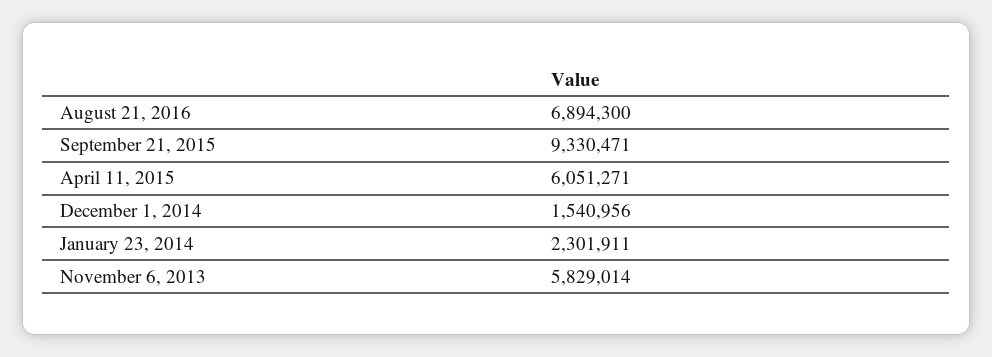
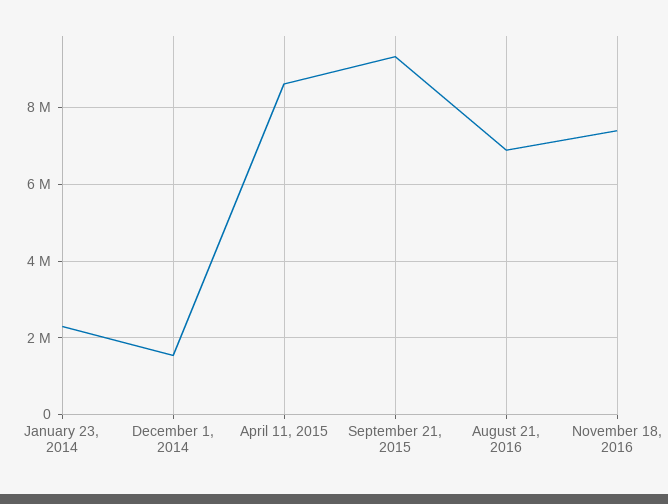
April 11, 2015: 6051271 -> 8600000
November 6, 2013: 5829014 -> none
November 18, 2016: none -> 7400000

